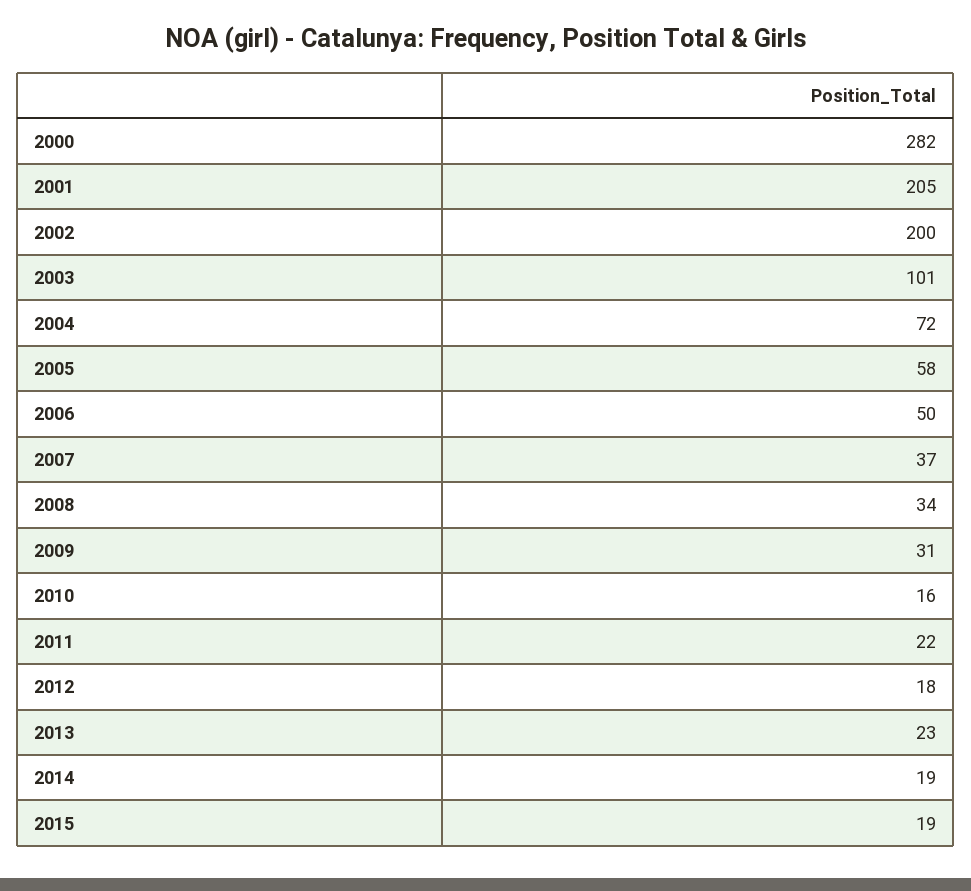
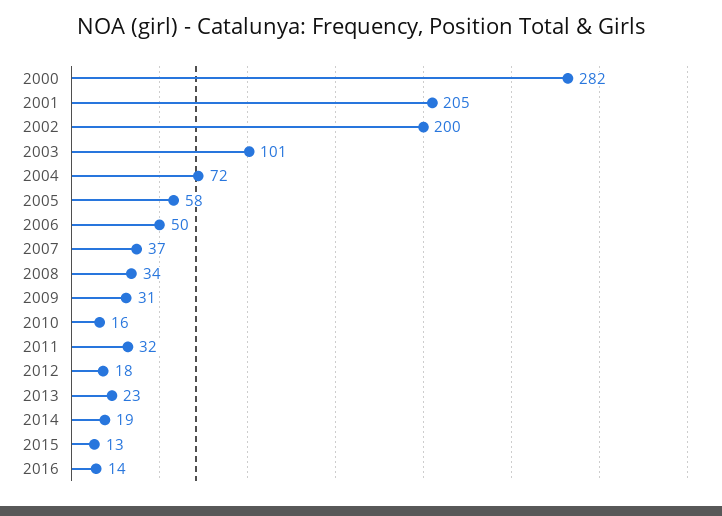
2011: 22 -> 32
2015: 19 -> 13
2016: none -> 14

